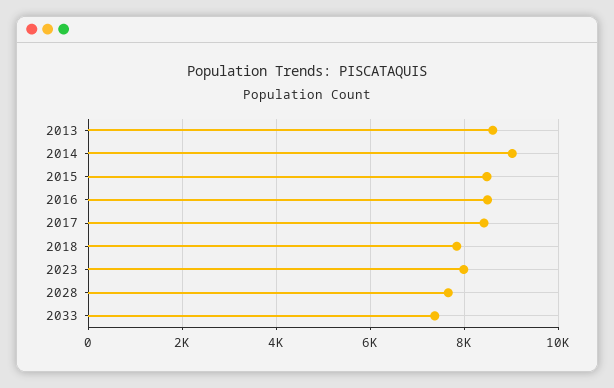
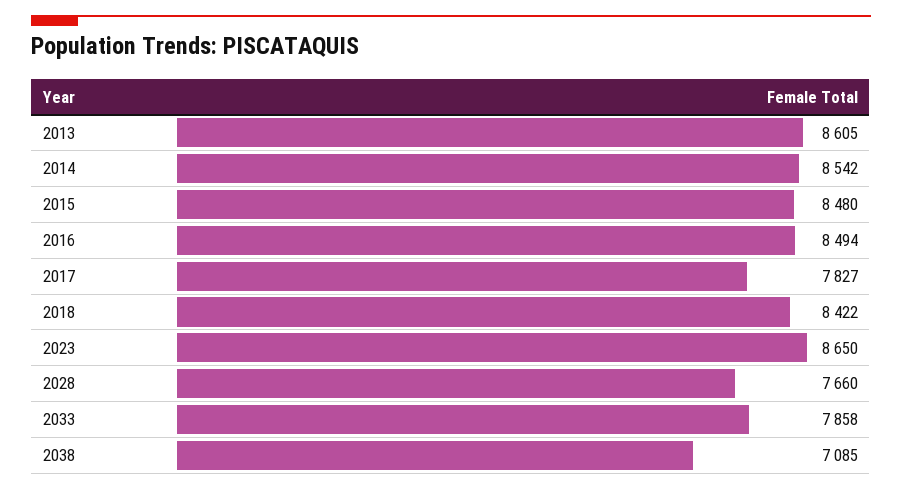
2014: 9000 -> 8542
2017: 8400 -> 7827
2018: 7800 -> 8422
2023: 8000 -> 8650
2033: 7400 -> 7858
2038: none -> 7085

